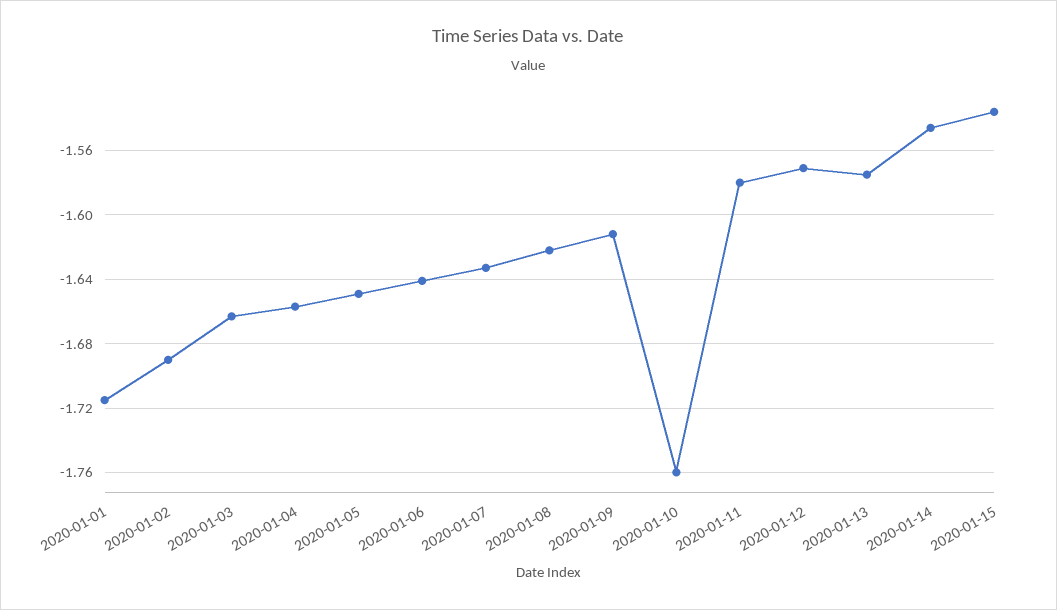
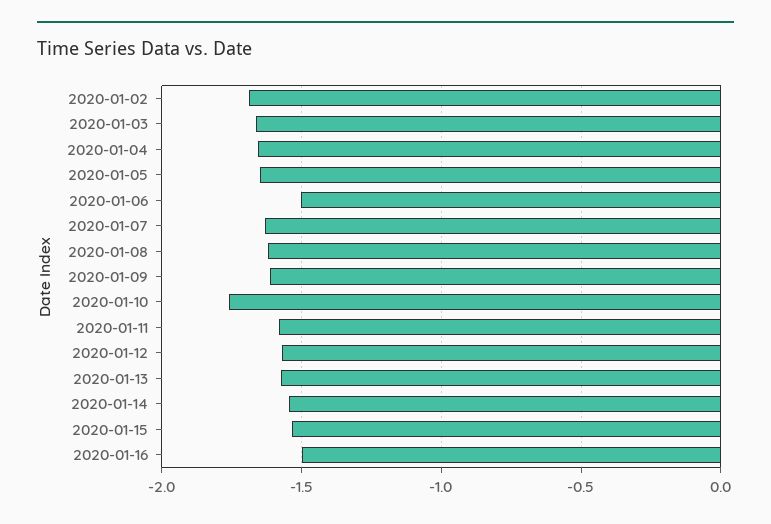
2020-01-01: -1.715 -> none
2020-01-06: -1.64 -> -1.5
2020-01-16: none -> -1.5

